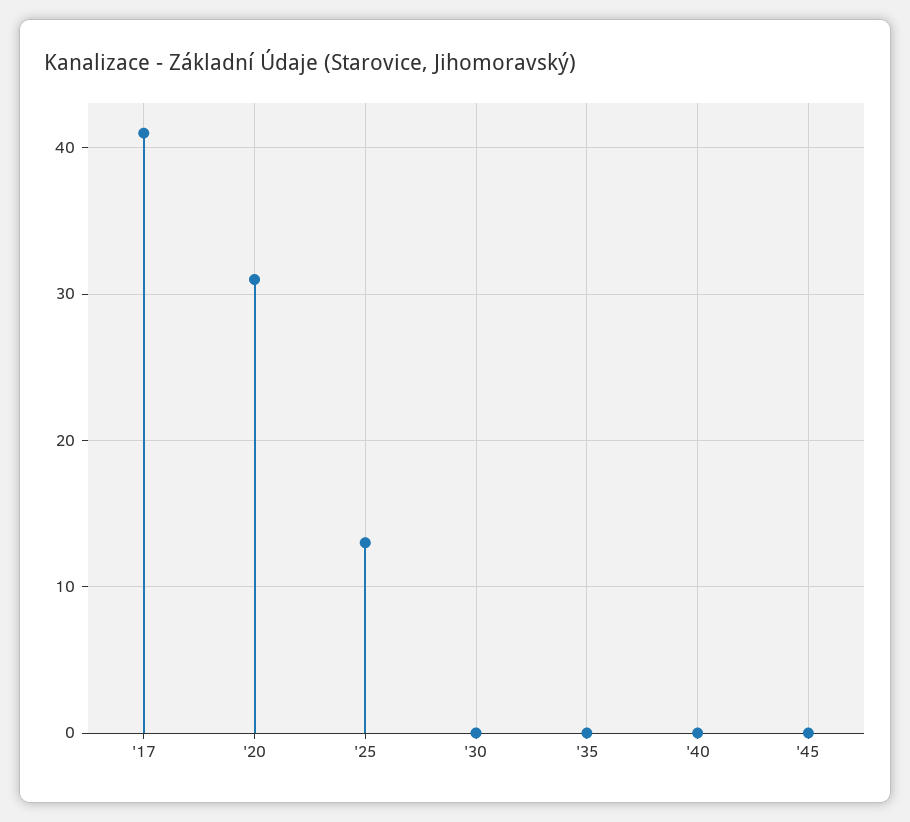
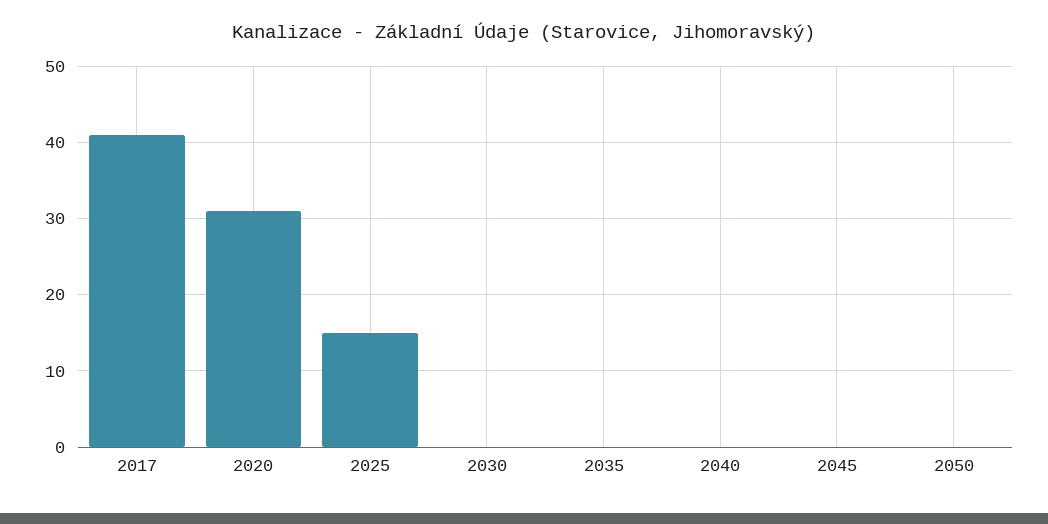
'25: 13 -> 15
2050: none -> 0

